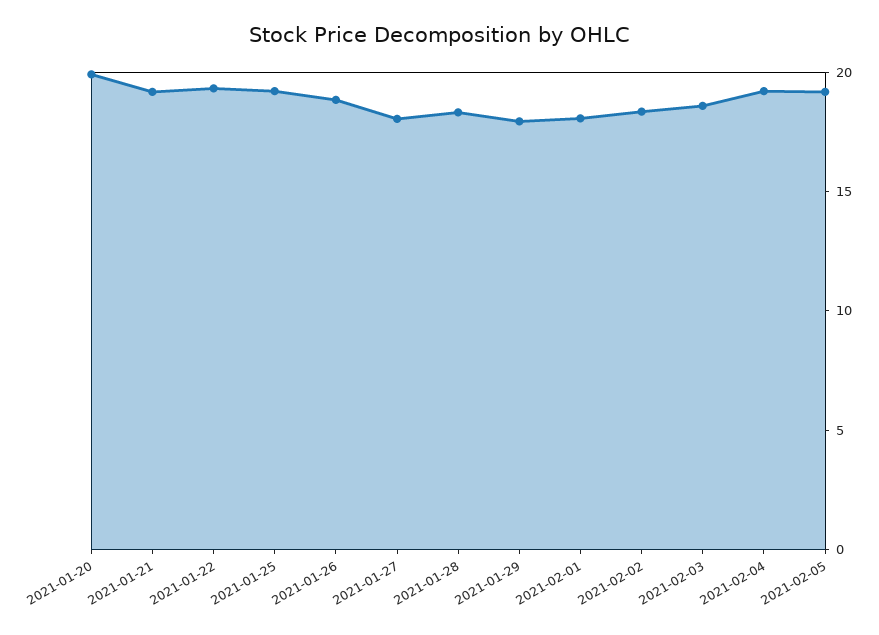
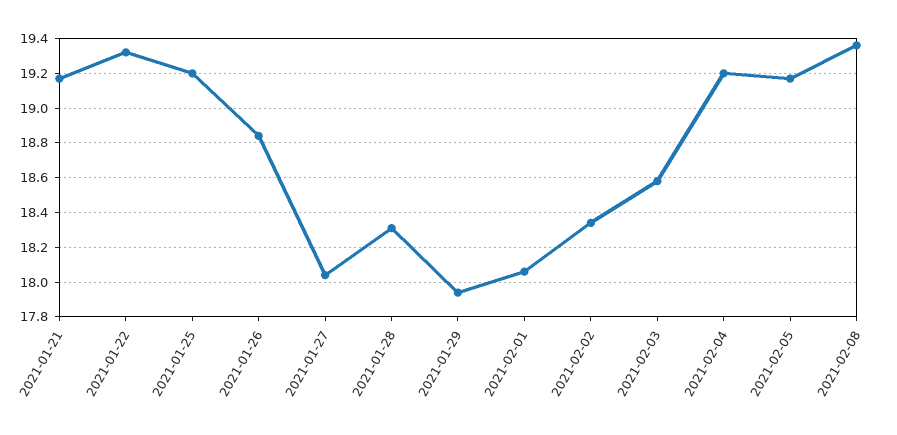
2021-01-20: 20 -> none
2021-02-08: none -> 19.35

